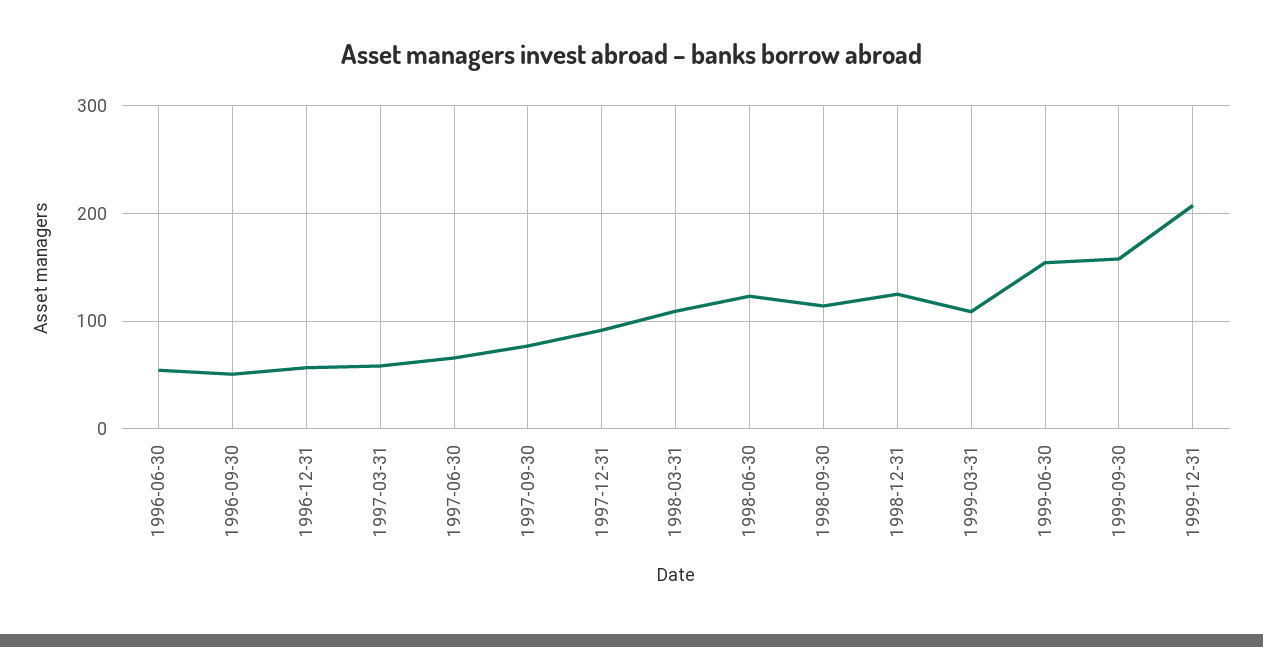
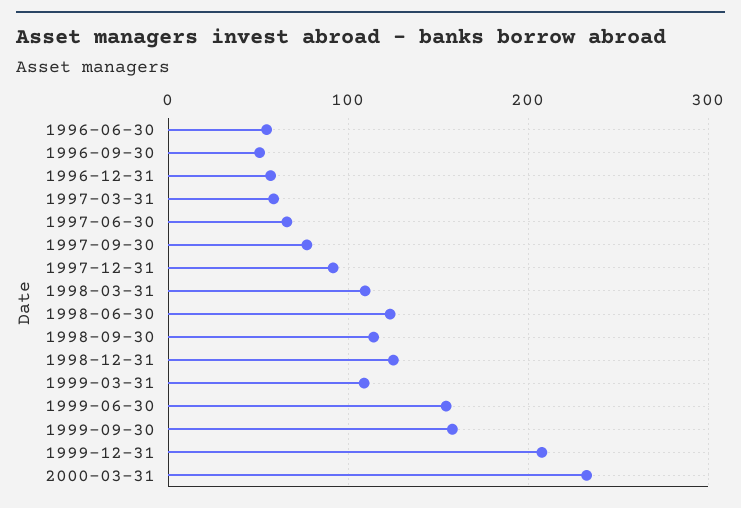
2000-03-31: none -> 230

